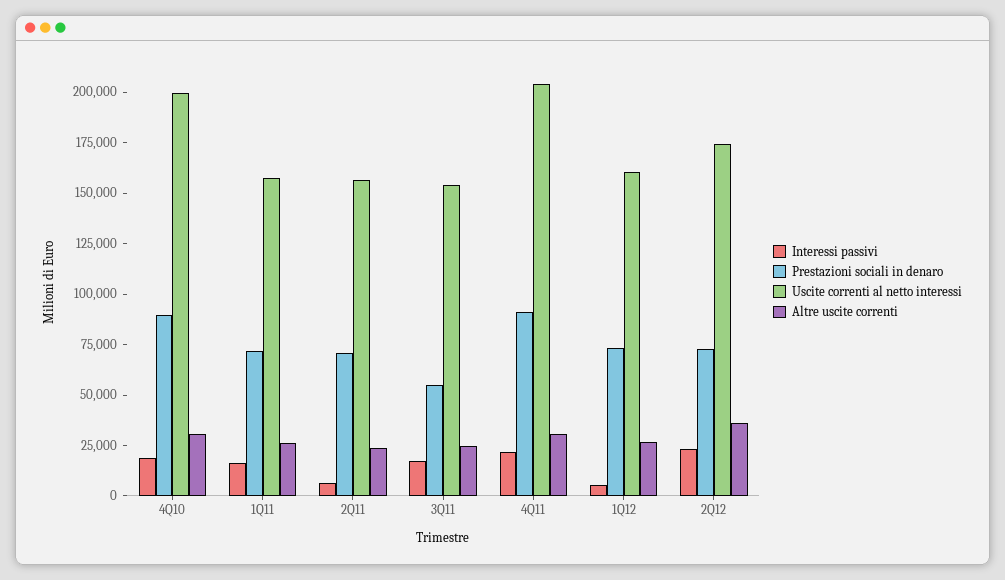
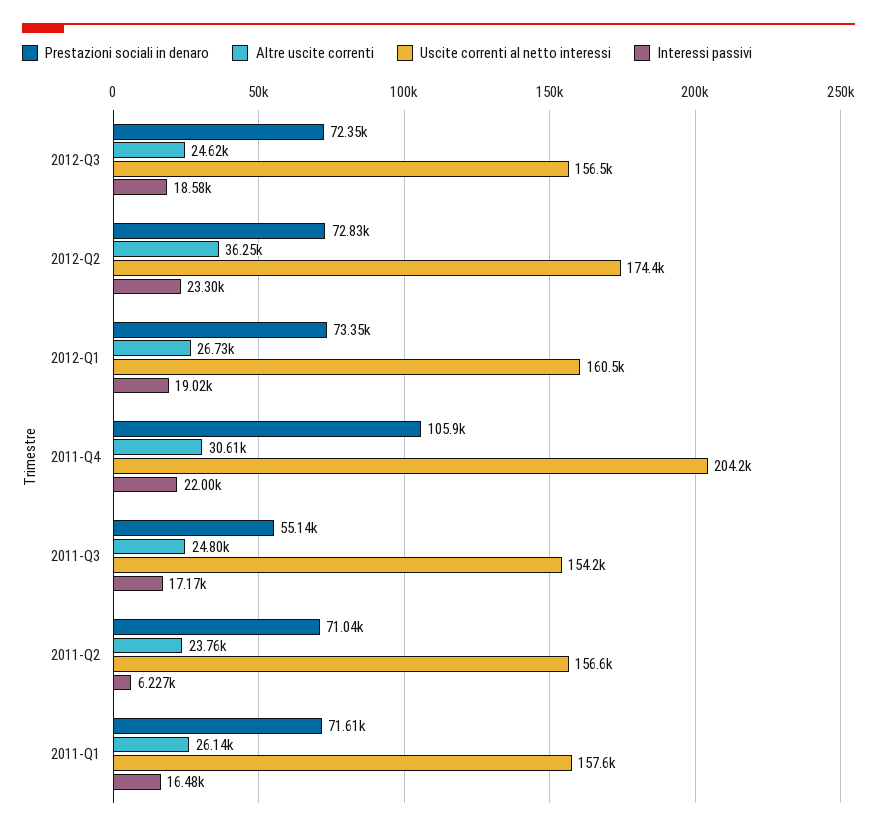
Interessi passivi, 4Q10: 20000 -> none
Prestazioni sociali in denaro, 4Q10: 90000 -> none
Uscite correnti al netto interessi, 4Q10: 200000 -> none
Altre uscite correnti, 4Q10: 30000 -> none
Prestazioni sociali in denaro, 4Q11: 90000 -> 105900
Interessi passivi, 1Q12: 5000 -> 19020
Prestazioni sociali in denaro, 2012-Q3: none -> 72350
Altre uscite correnti, 2012-Q3: none -> 24620
Uscite correnti al netto interessi, 2012-Q3: none -> 156500
Interessi passivi, 2012-Q3: none -> 18580

